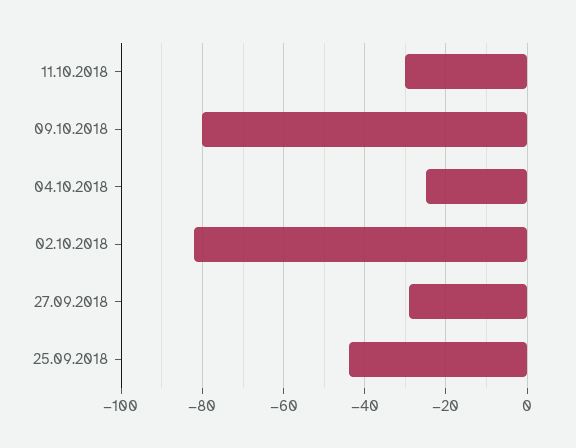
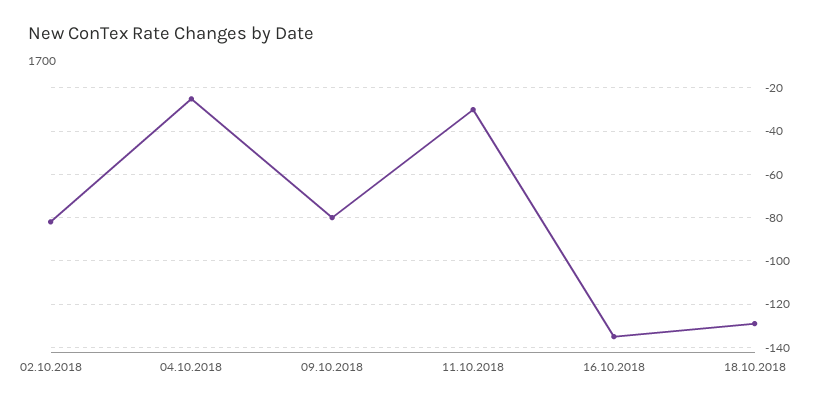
27.09.2018: -30 -> none
25.09.2018: -45 -> none
16.10.2018: none -> -135
18.10.2018: none -> -130

